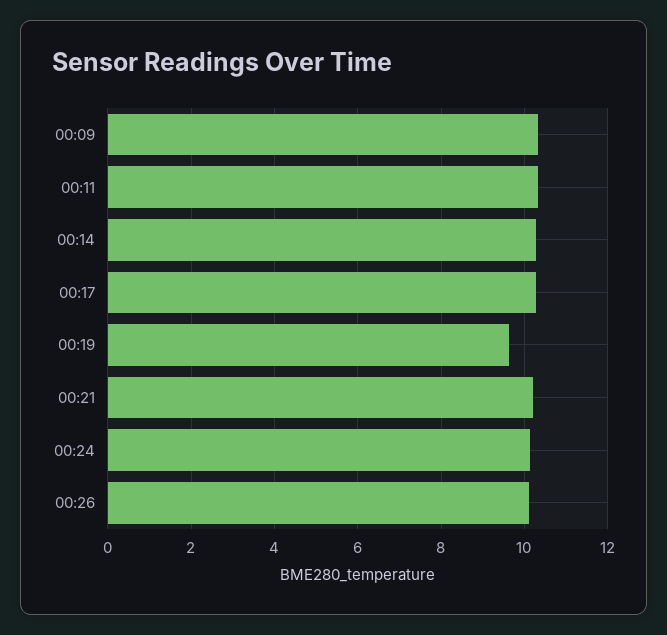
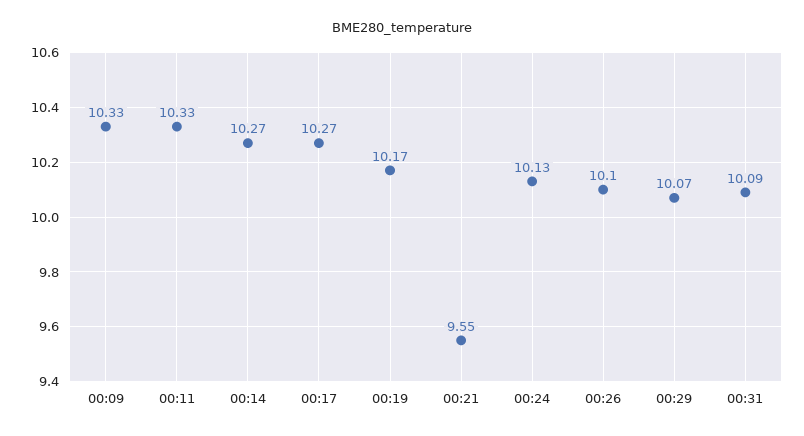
00:19: 9.6 -> 10.17
00:21: 10.2 -> 9.55
00:29: none -> 10.07
00:31: none -> 10.09

